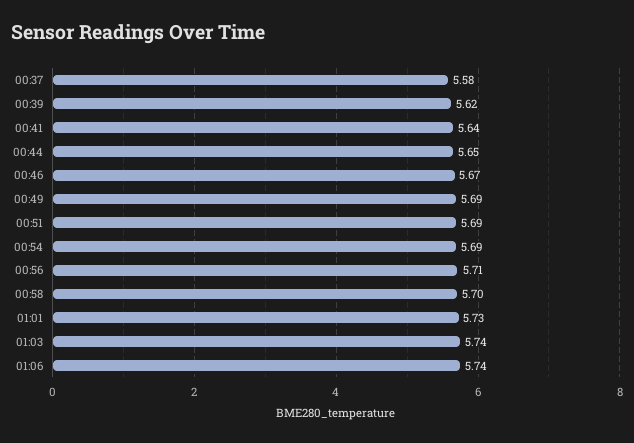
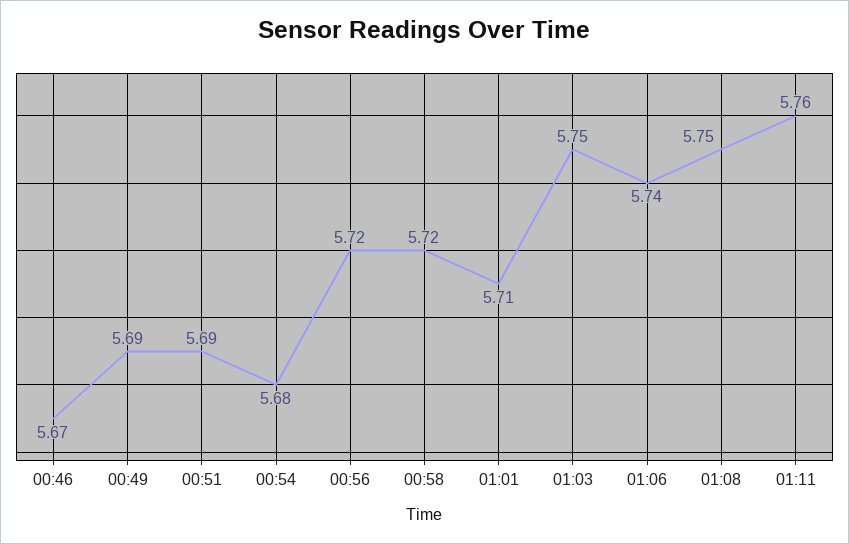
00:37: 5.58 -> none
00:39: 5.62 -> none
00:41: 5.64 -> none
00:44: 5.65 -> none
00:54: 5.69 -> 5.68
00:56: 5.71 -> 5.72
00:58: 5.7 -> 5.72
01:01: 5.73 -> 5.71
01:03: 5.74 -> 5.75
01:08: none -> 5.75
01:11: none -> 5.76

